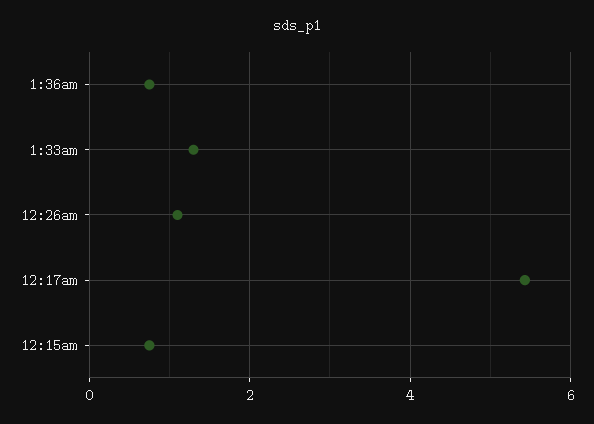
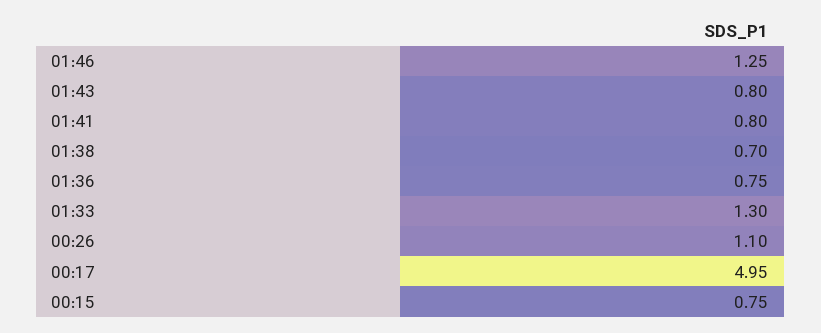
12:17am: 5.4 -> 4.95
01:46: none -> 1.25
01:43: none -> 0.8
01:41: none -> 0.8
01:38: none -> 0.7

